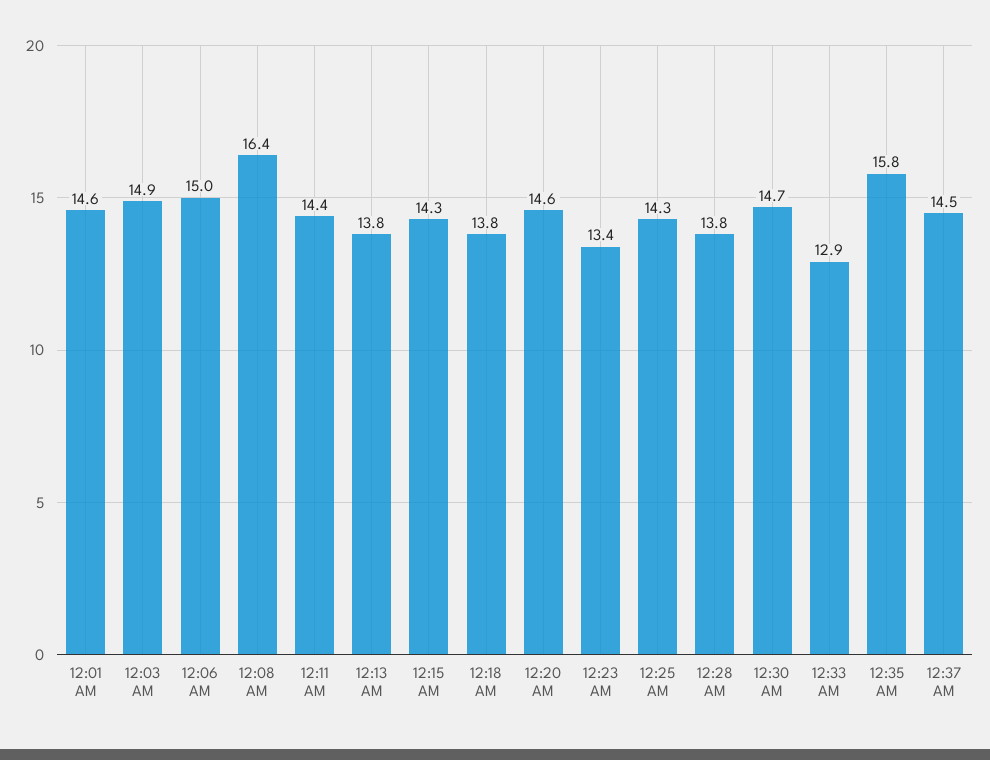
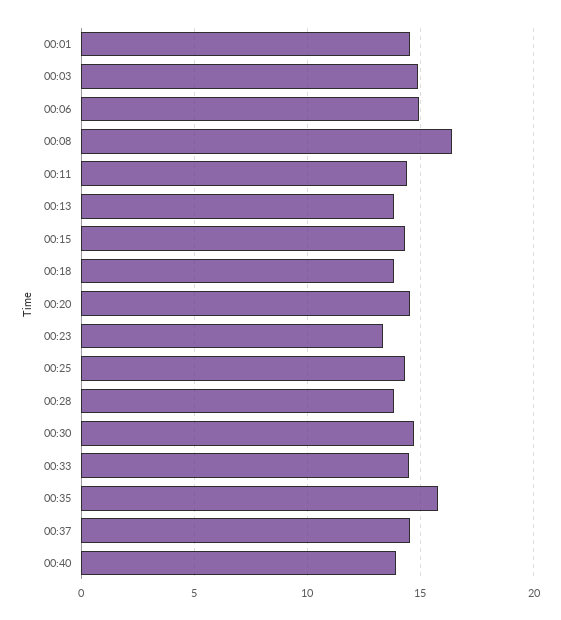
12:33 AM: 12.9 -> 14.5
00:40: none -> 14

